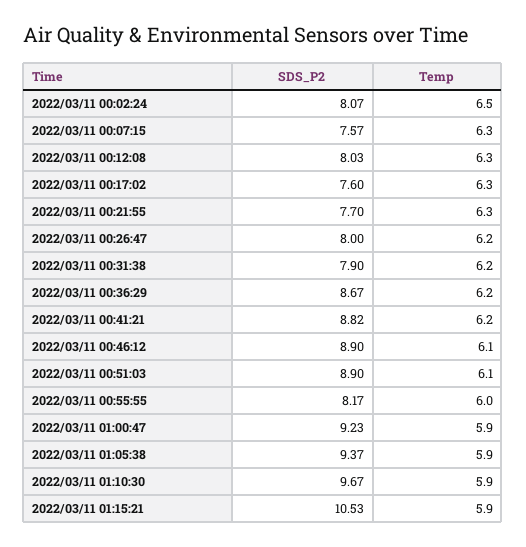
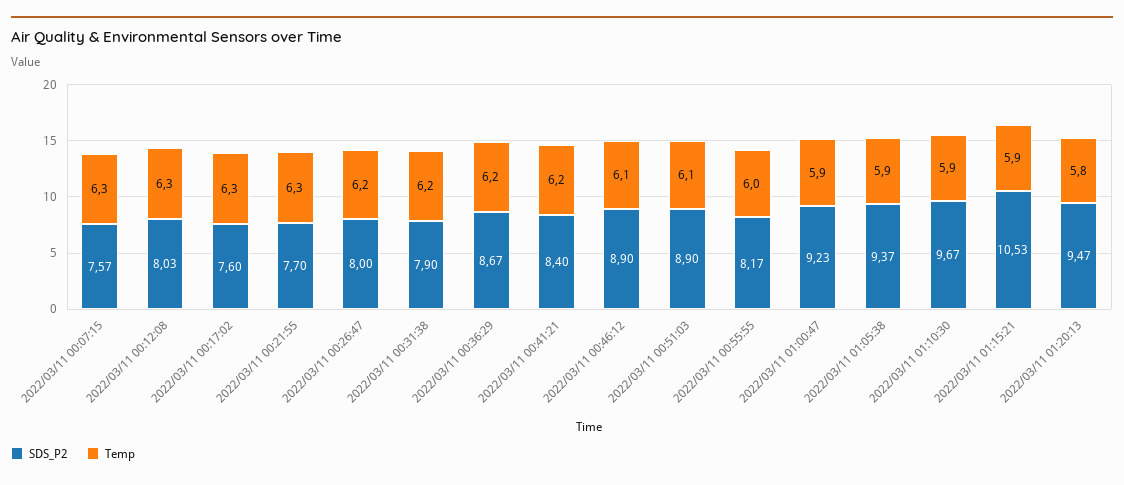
SDS_P2, 2022/03/11 00:02:24: 8.07 -> none
Temp, 2022/03/11 00:02:24: 6.5 -> none
SDS_P2, 2022/03/11 00:41:21: 8.82 -> 8.4
SDS_P2, 2022/03/11 01:20:13: none -> 9.47
Temp, 2022/03/11 01:20:13: none -> 5.8

